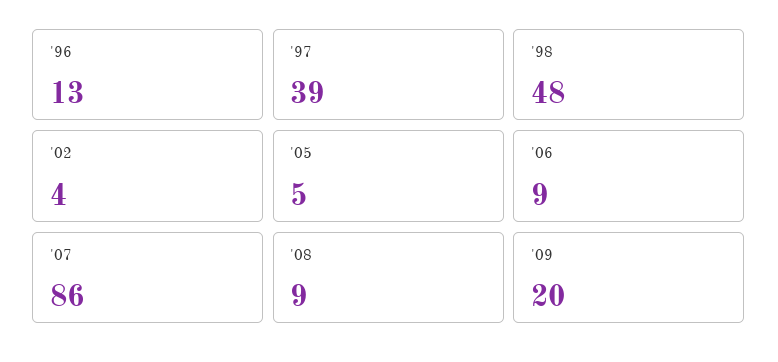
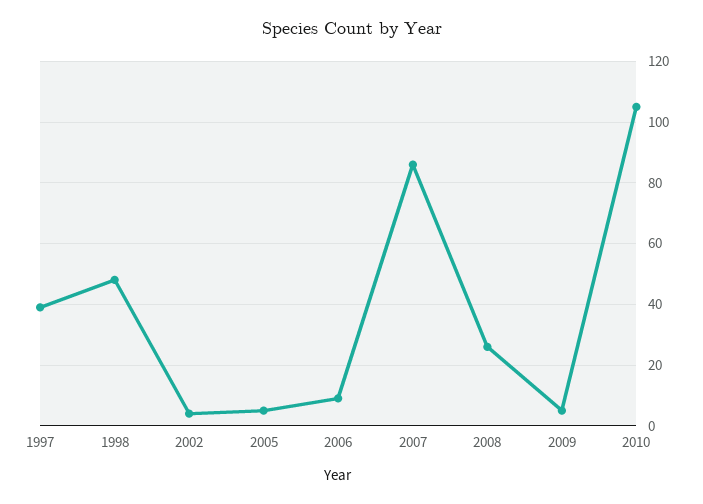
'96: 13 -> none
'08: 9 -> 25
'09: 20 -> 5
2010: none -> 105

